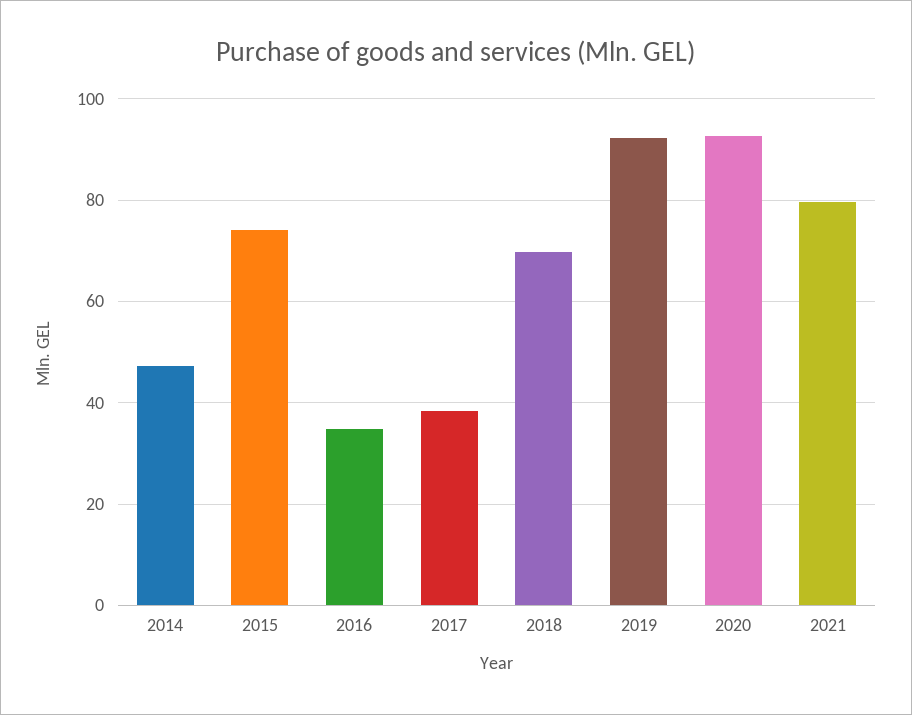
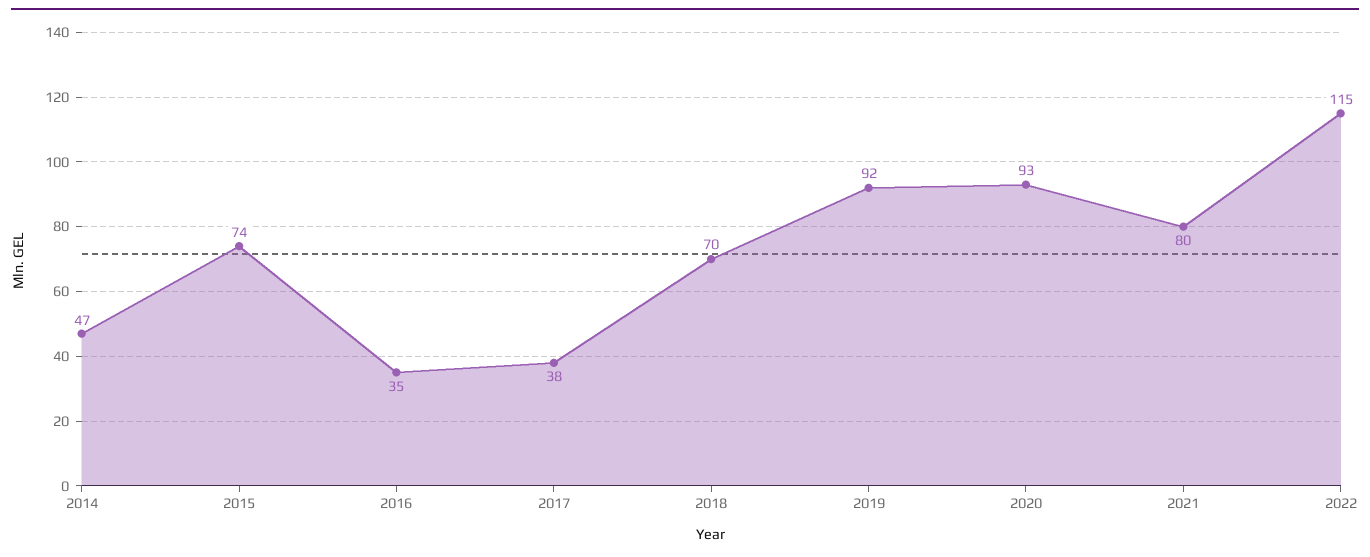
2022: none -> 115

